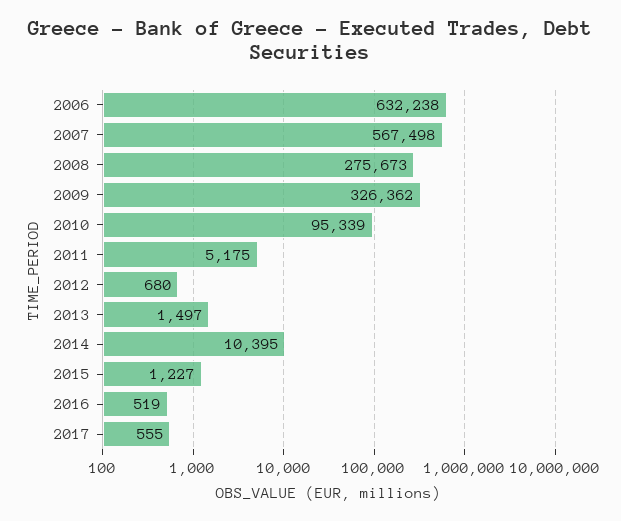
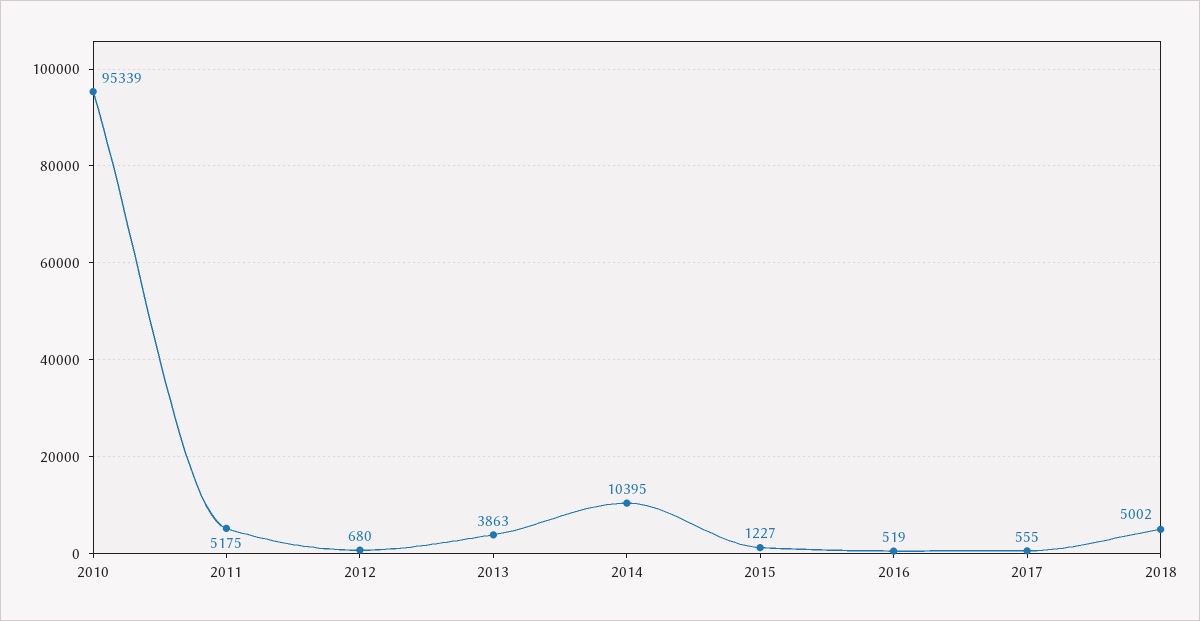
2006: 632238 -> none
2007: 567498 -> none
2008: 275673 -> none
2009: 326362 -> none
2013: 1497 -> 3863
2018: none -> 5002

